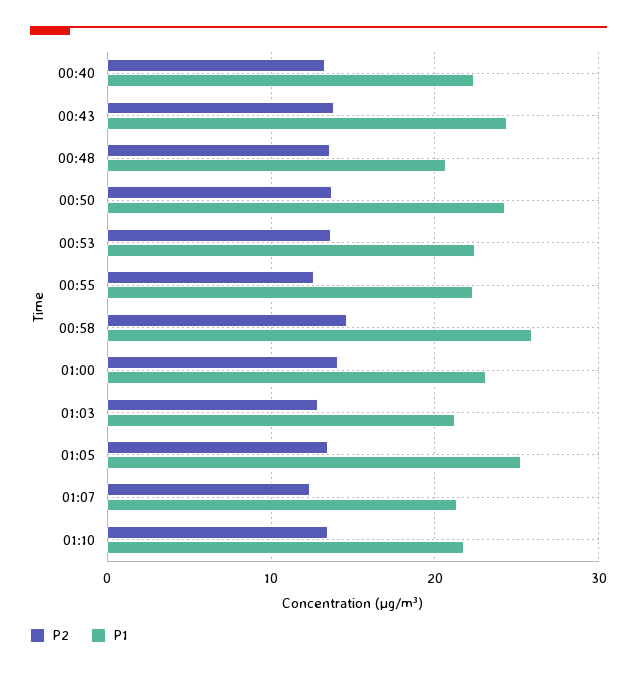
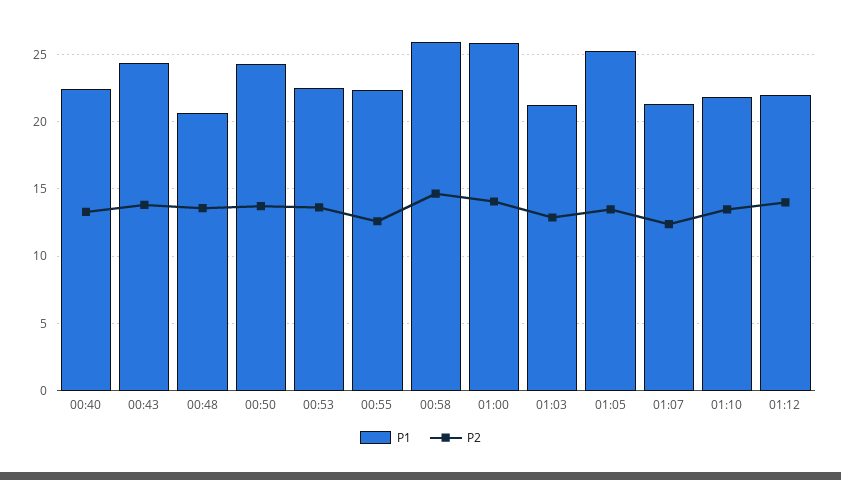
P1, 01:00: 23 -> 26
P1, 01:12: none -> 22
P2, 01:12: none -> 14

